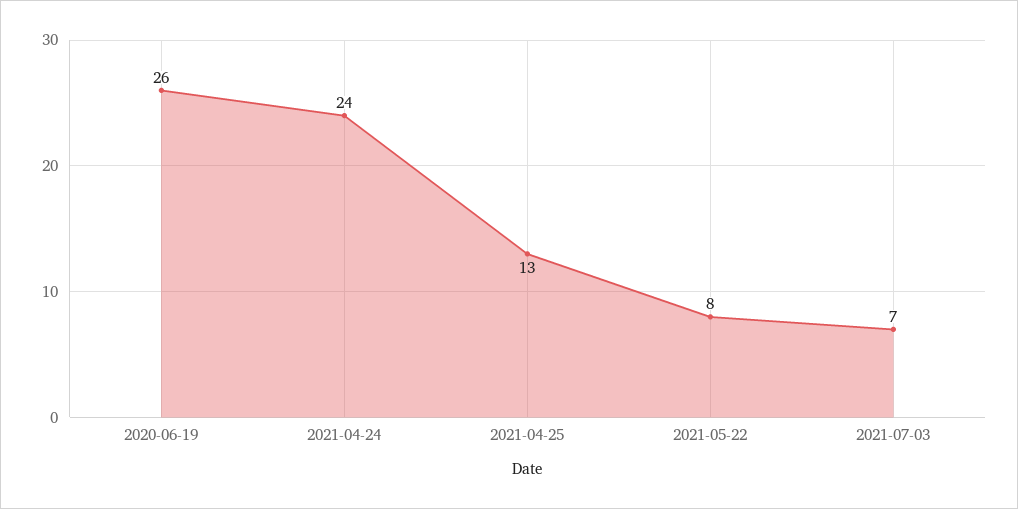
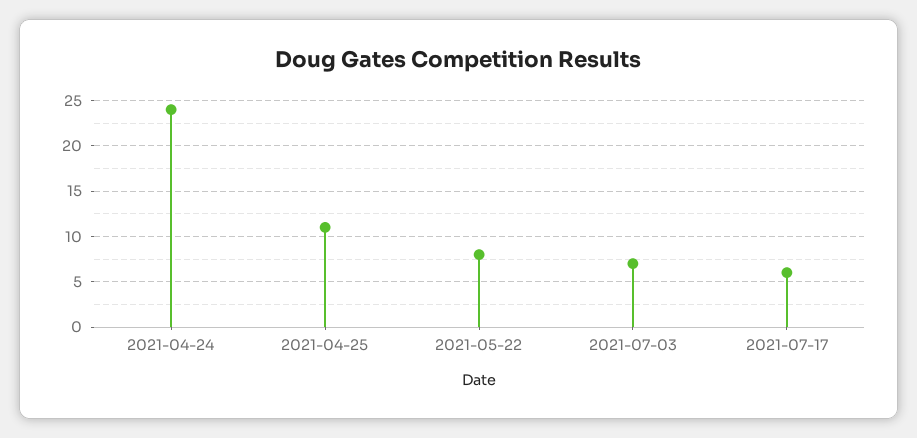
2020-06-19: 26 -> none
2021-04-25: 13 -> 11
2021-07-17: none -> 6

